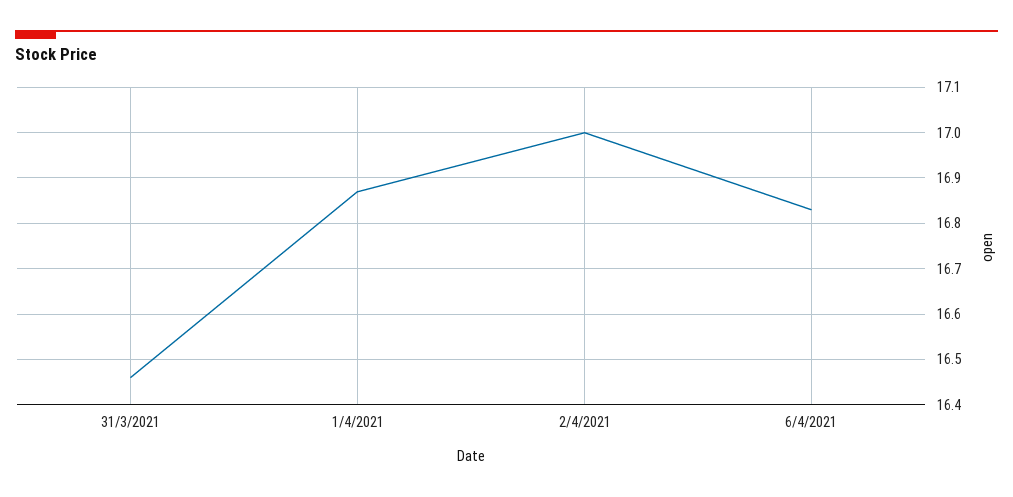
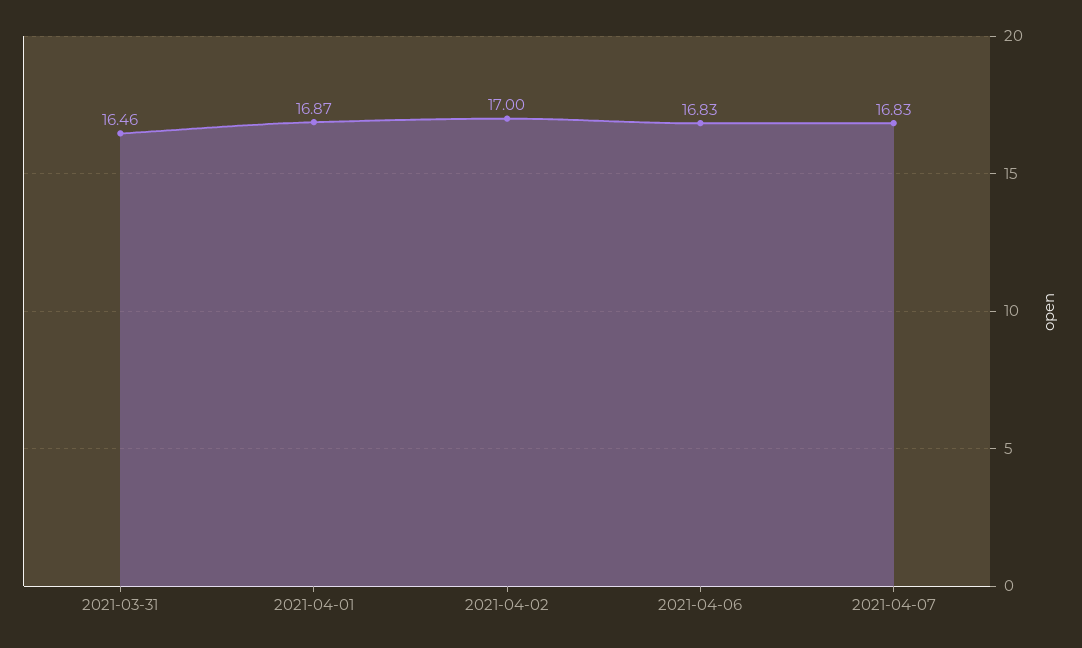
2021-04-07: none -> 16.83

